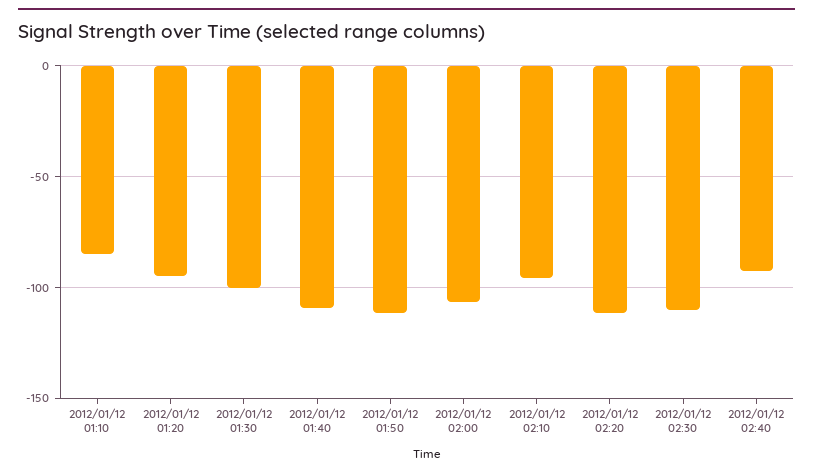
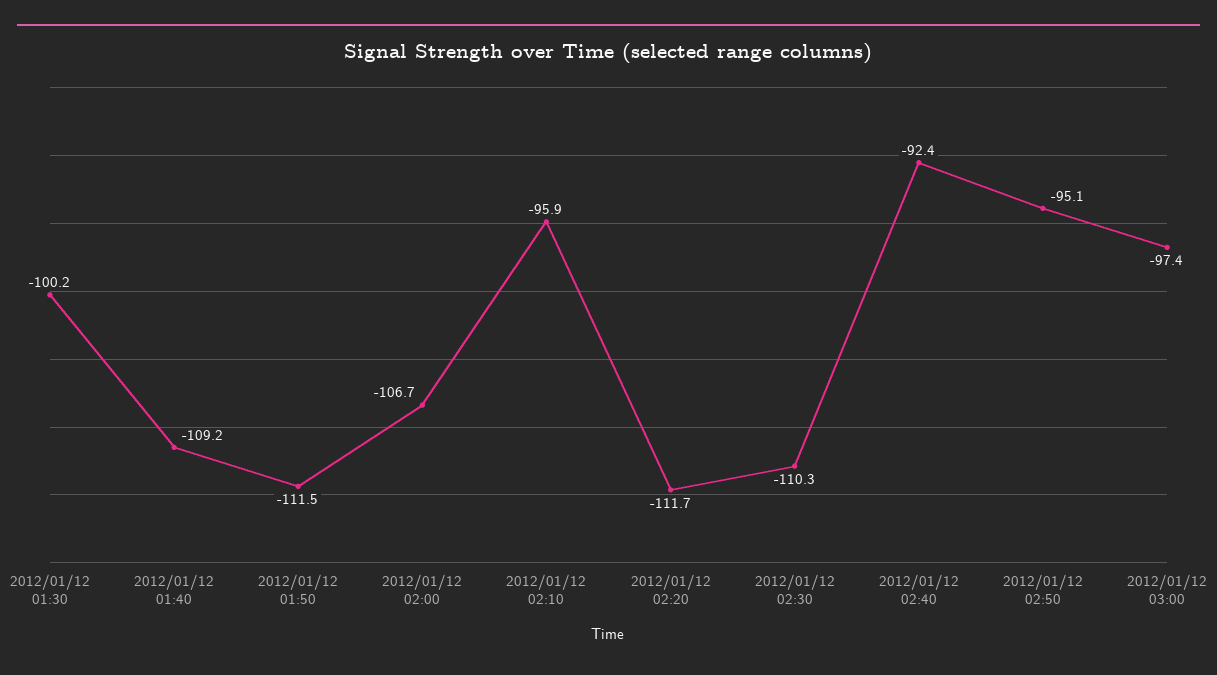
2012/01/12 01:10: -85 -> none
2012/01/12 01:20: -95 -> none
2012/01/12 02:50: none -> -95.1
2012/01/12 03:00: none -> -97.4

